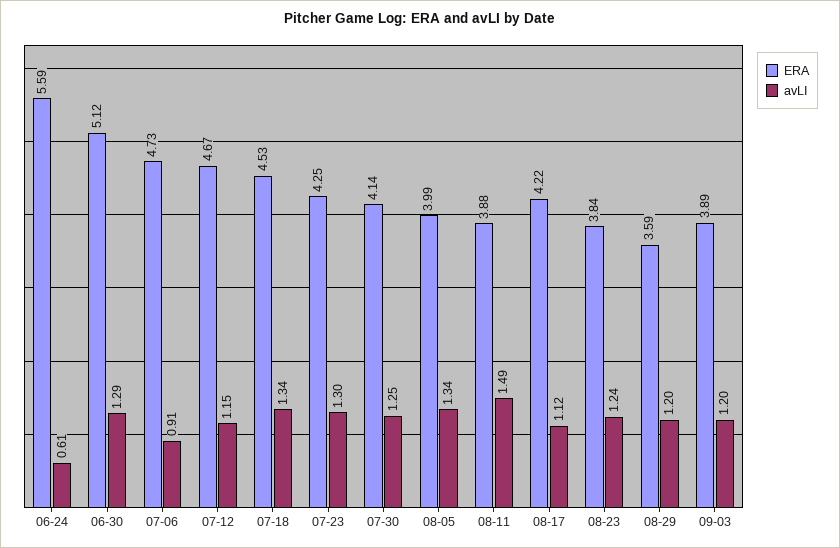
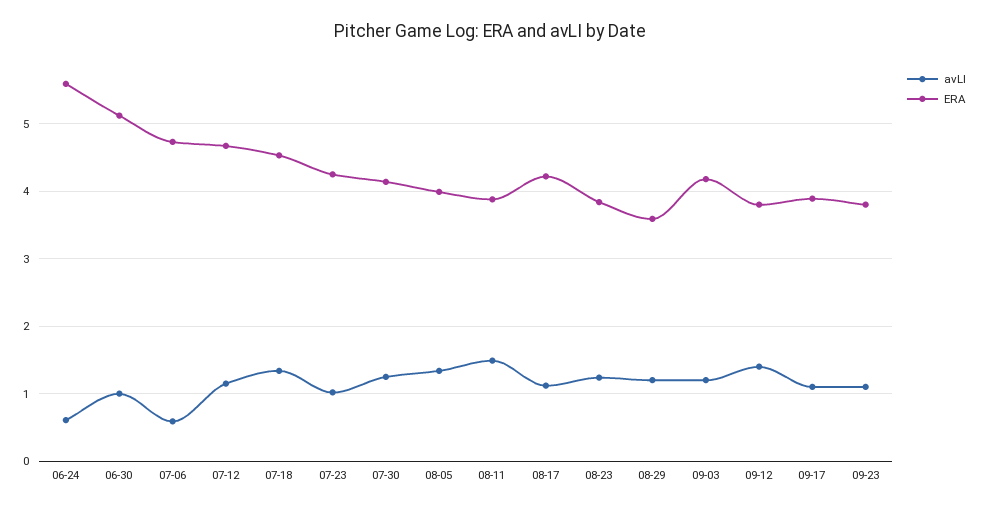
avLI, 06-30: 1.29 -> 1
avLI, 07-06: 0.91 -> 0.6
avLI, 07-23: 1.3 -> 1
ERA, 09-03: 3.89 -> 4.2
avLI, 09-12: none -> 1.4
ERA, 09-12: none -> 3.8
avLI, 09-17: none -> 1.1
ERA, 09-17: none -> 3.9
avLI, 09-23: none -> 1.1
ERA, 09-23: none -> 3.8

